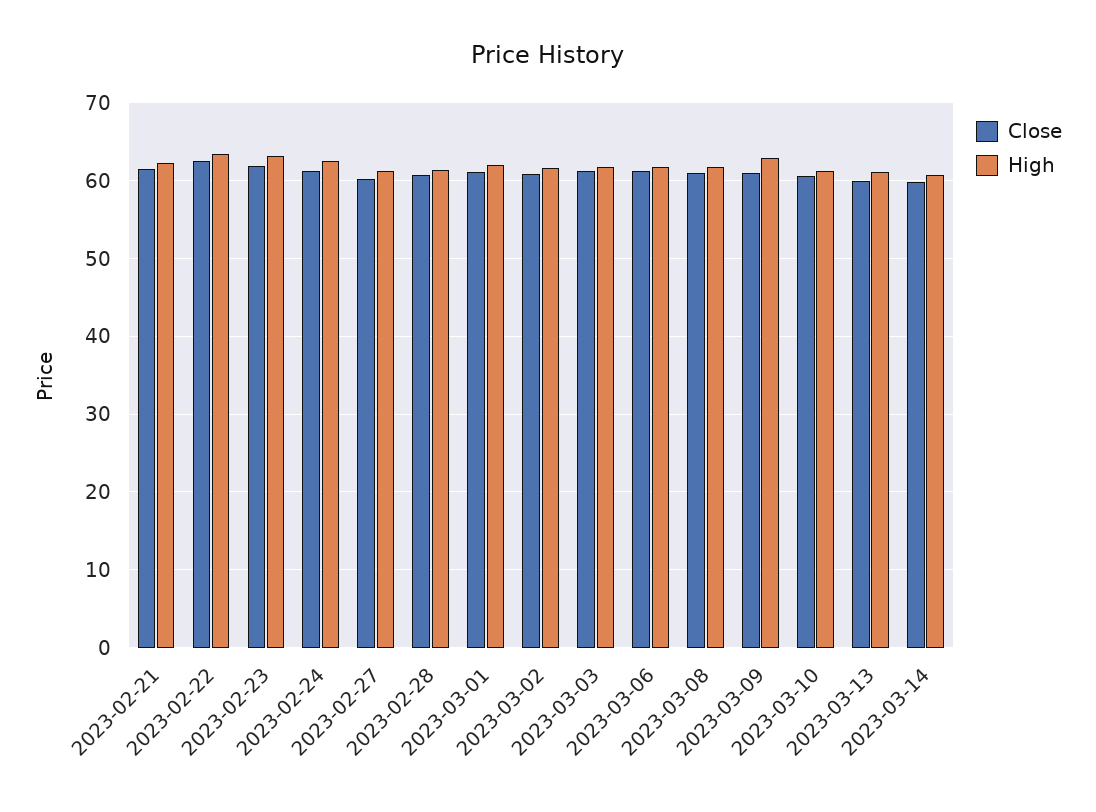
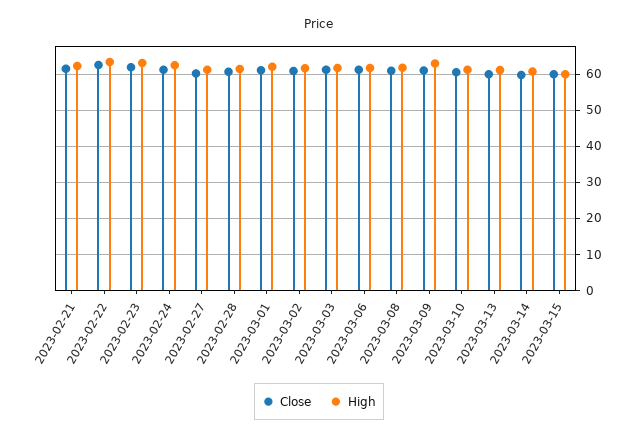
Close, 2023-03-15: none -> 60
High, 2023-03-15: none -> 60

